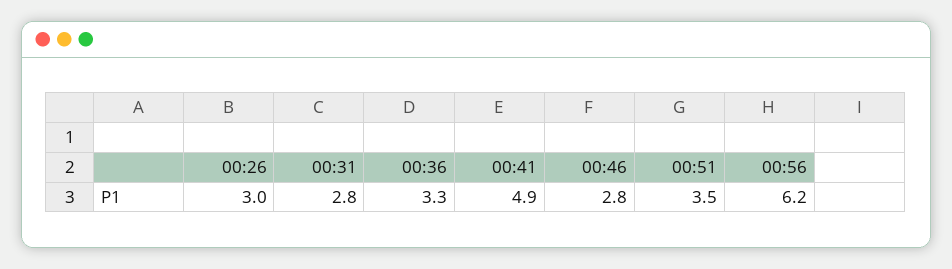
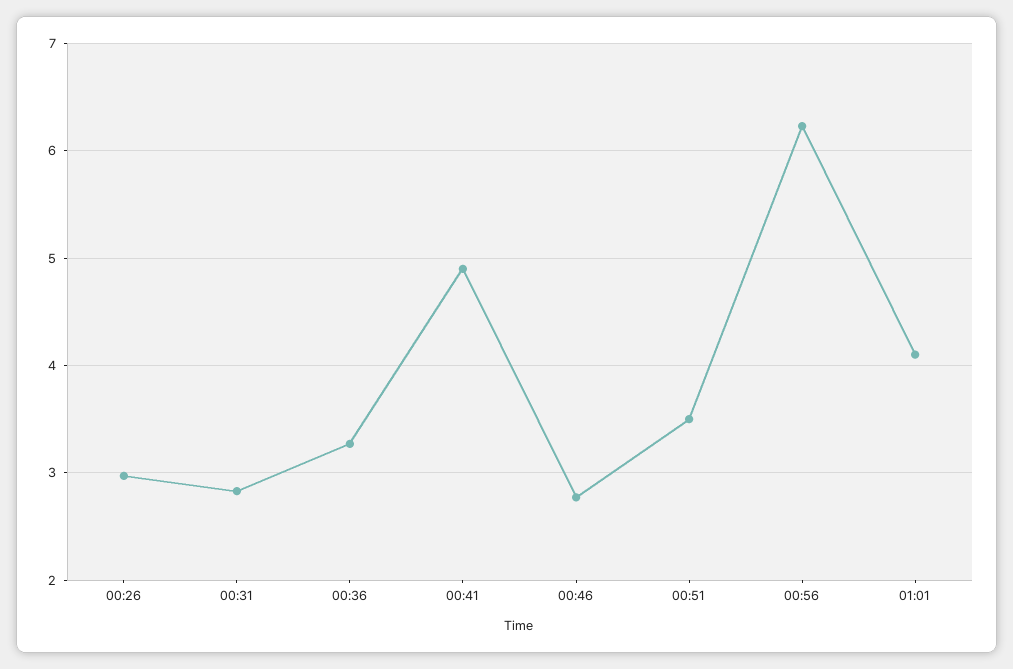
01:01: none -> 4.1

